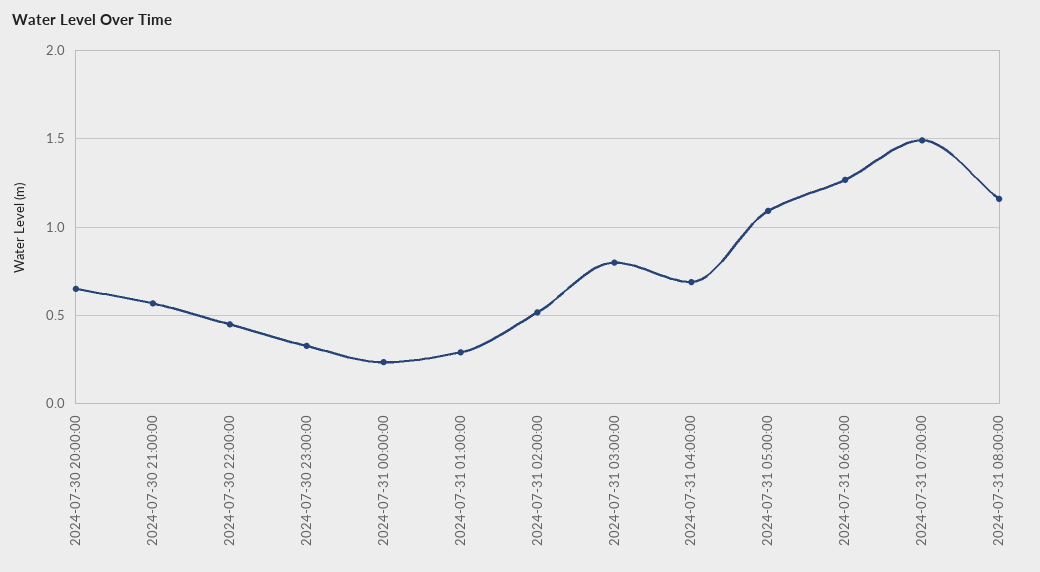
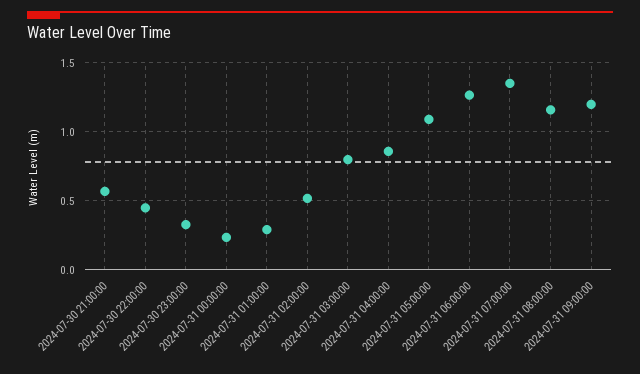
2024-07-30 20:00:00: 0.65 -> none
2024-07-31 04:00:00: 0.7 -> 0.85
2024-07-31 07:00:00: 1.5 -> 1.35
2024-07-31 09:00:00: none -> 1.2

